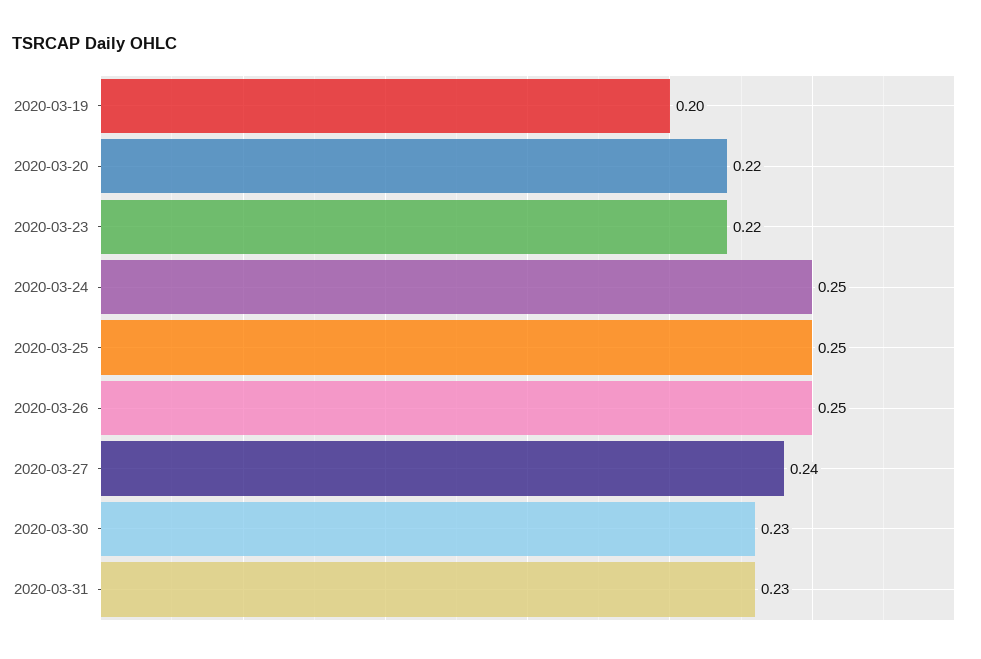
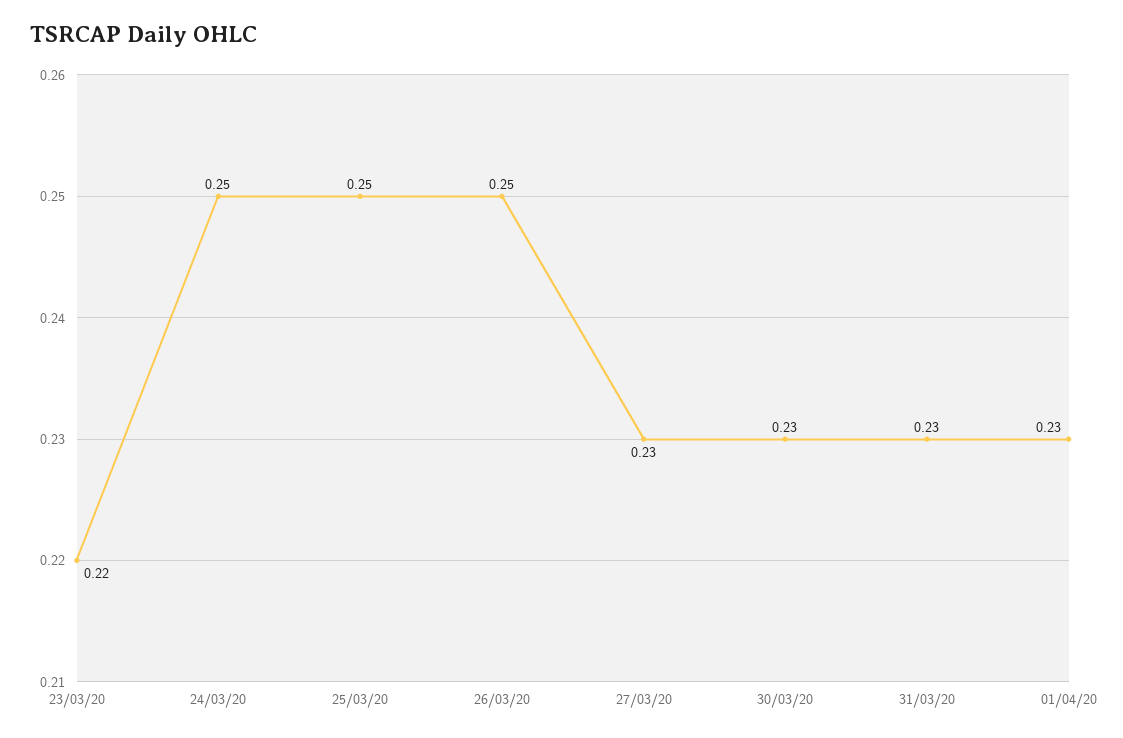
2020-03-19: 0.2 -> none
2020-03-20: 0.22 -> none
2020-03-27: 0.24 -> 0.23
01/04/20: none -> 0.23

